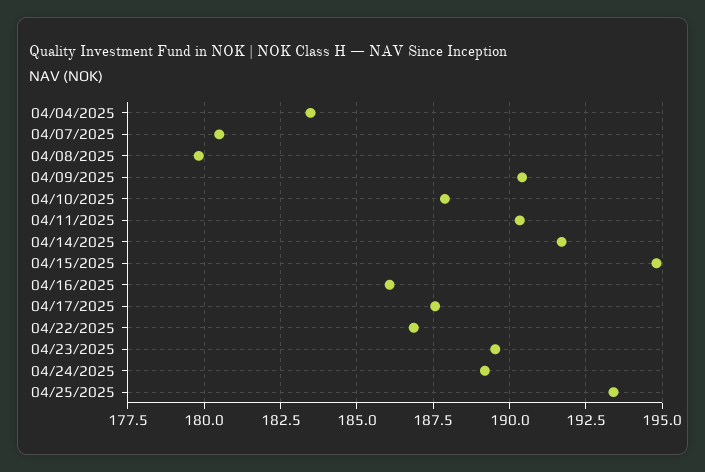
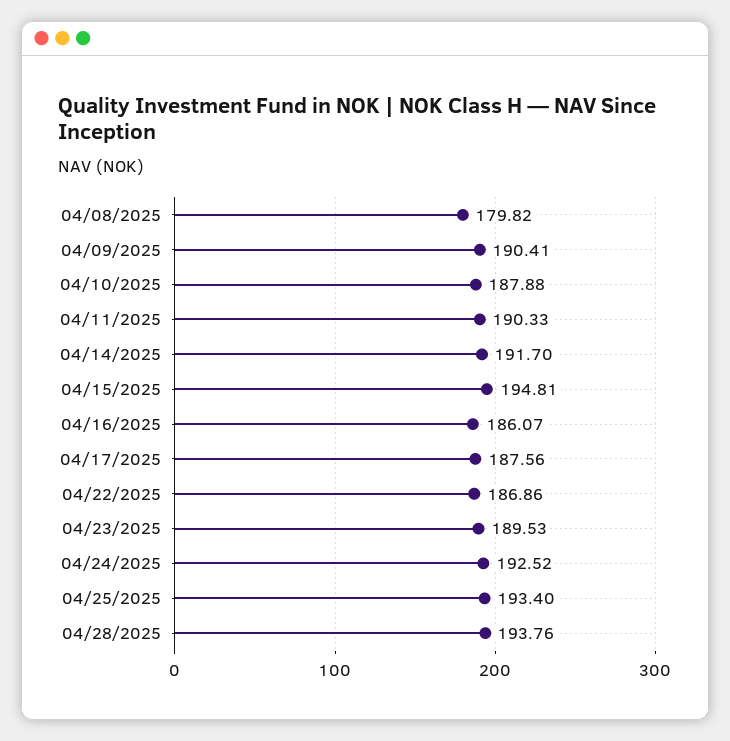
04/04/2025: 183.5 -> none
04/07/2025: 180.5 -> none
04/24/2025: 189.25 -> 192.52
04/28/2025: none -> 193.76

